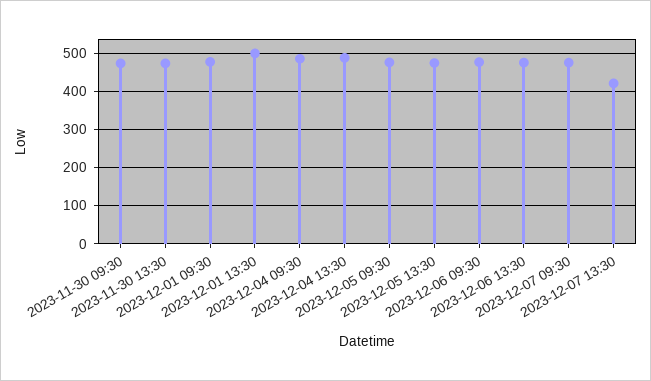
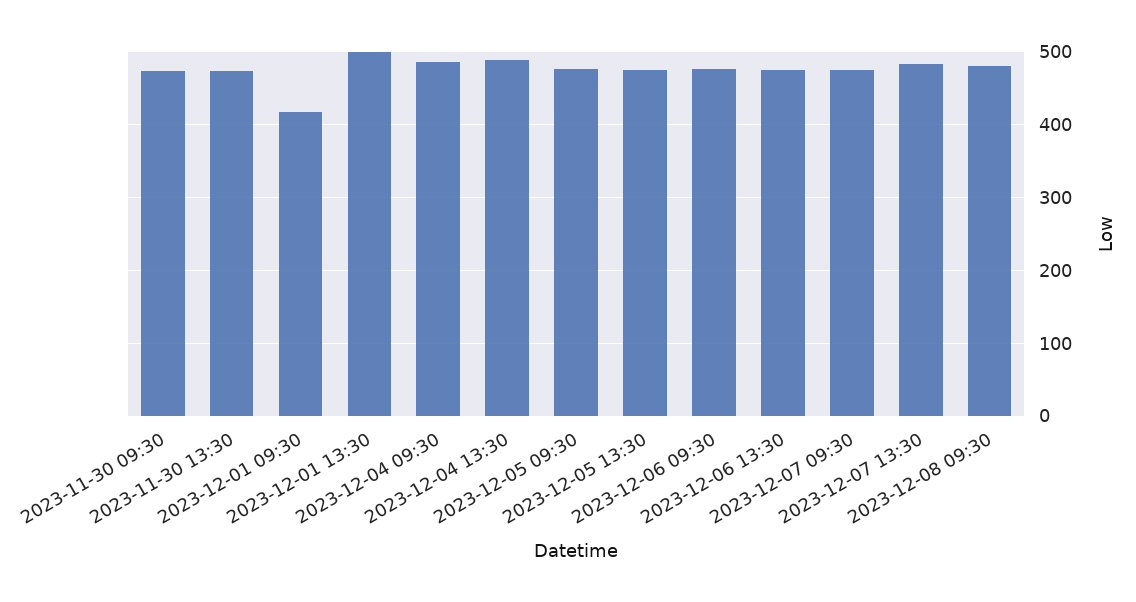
2023-12-01 09:30: 480 -> 420
2023-12-07 13:30: 420 -> 480
2023-12-08 09:30: none -> 480

